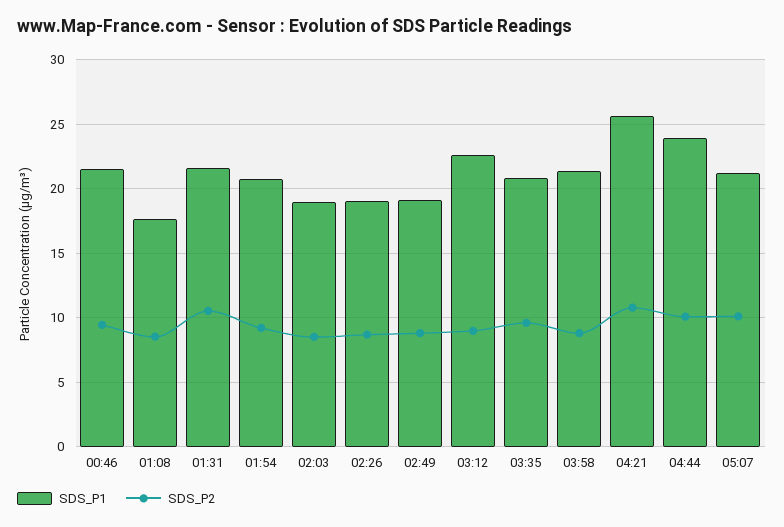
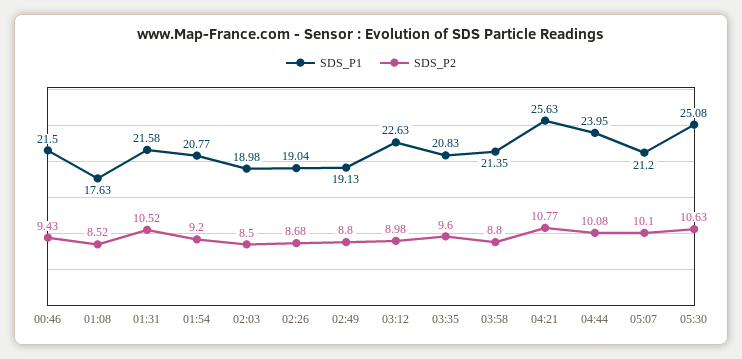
SDS_P1, 05:30: none -> 25.08
SDS_P2, 05:30: none -> 10.63

